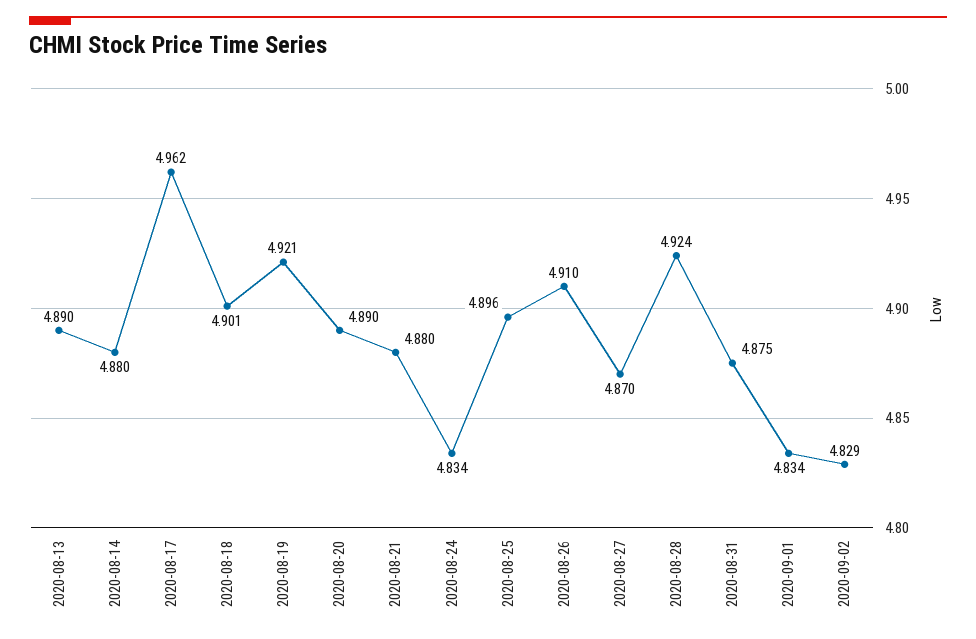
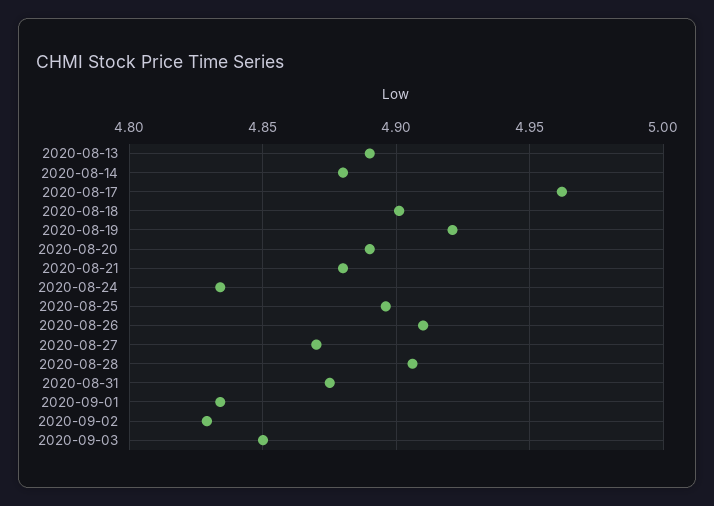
2020-08-28: 4.924 -> 4.905
2020-09-03: none -> 4.85

